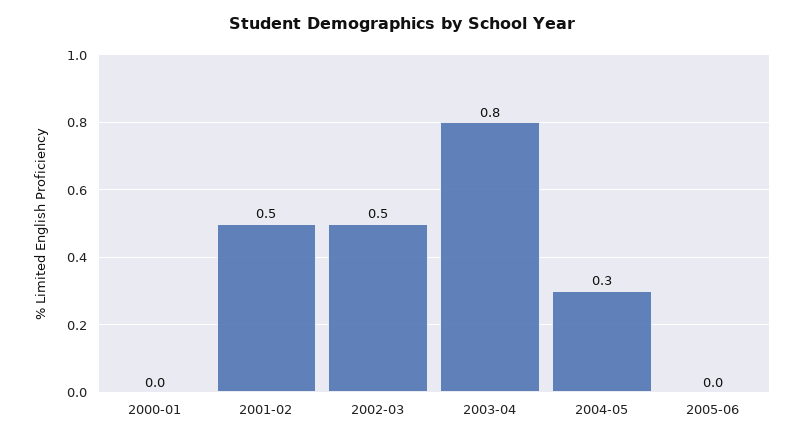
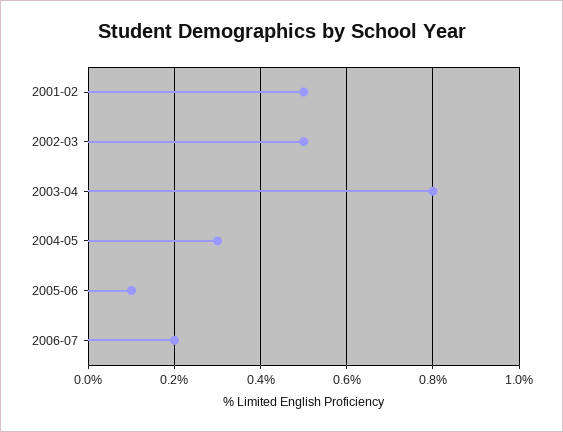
2000-01: 0 -> none
2005-06: 0 -> 0.1
2006-07: none -> 0.2

